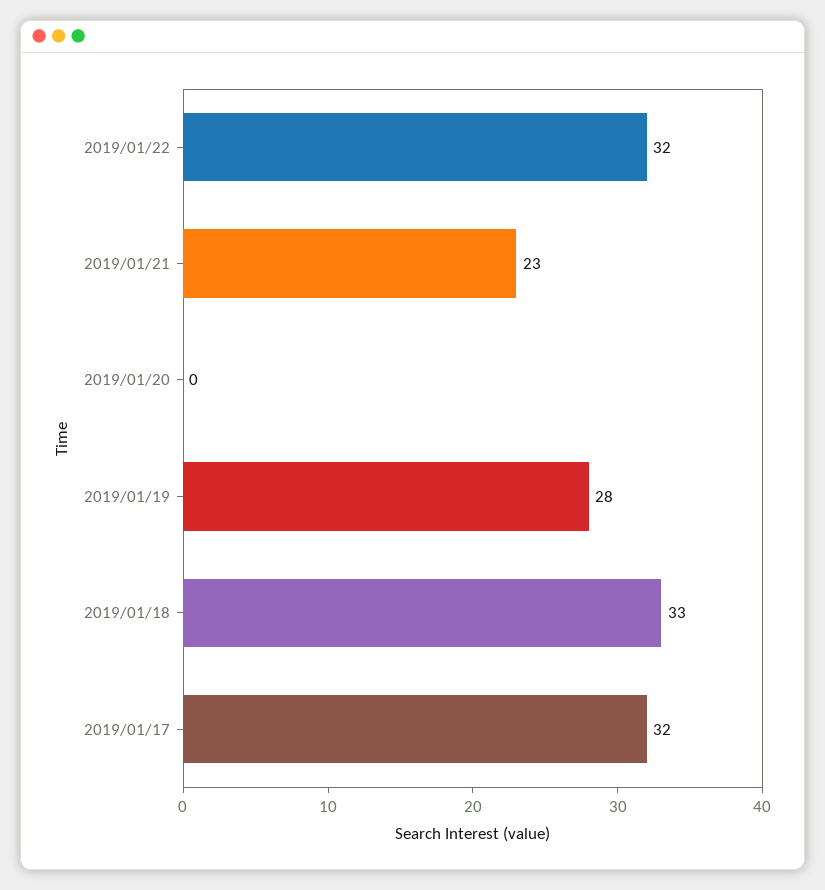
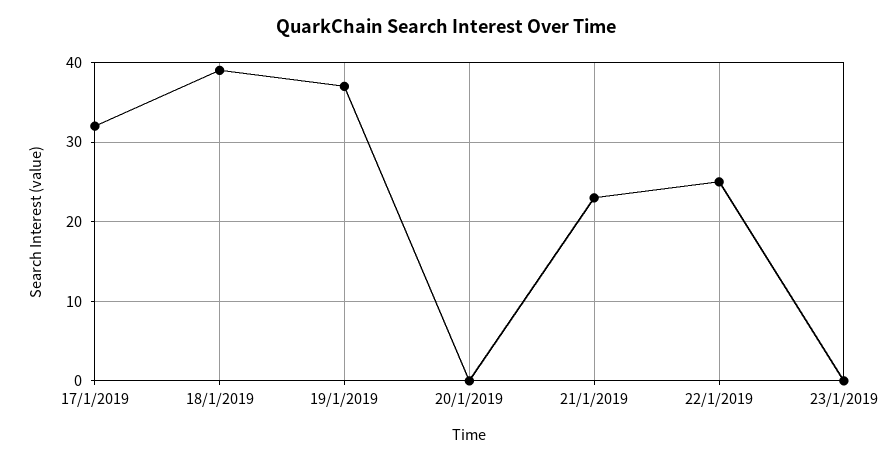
2019/01/22: 32 -> 25
2019/01/19: 28 -> 37
2019/01/18: 33 -> 39
23/1/2019: none -> 0

